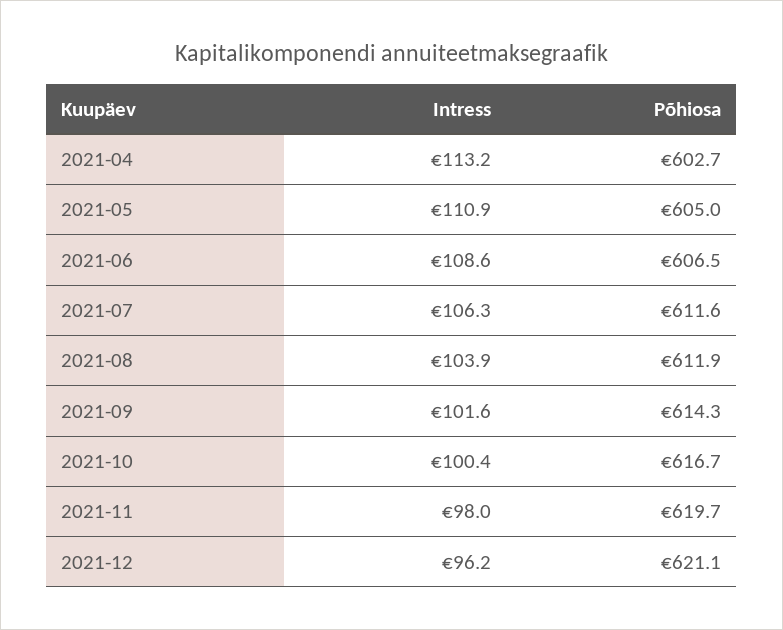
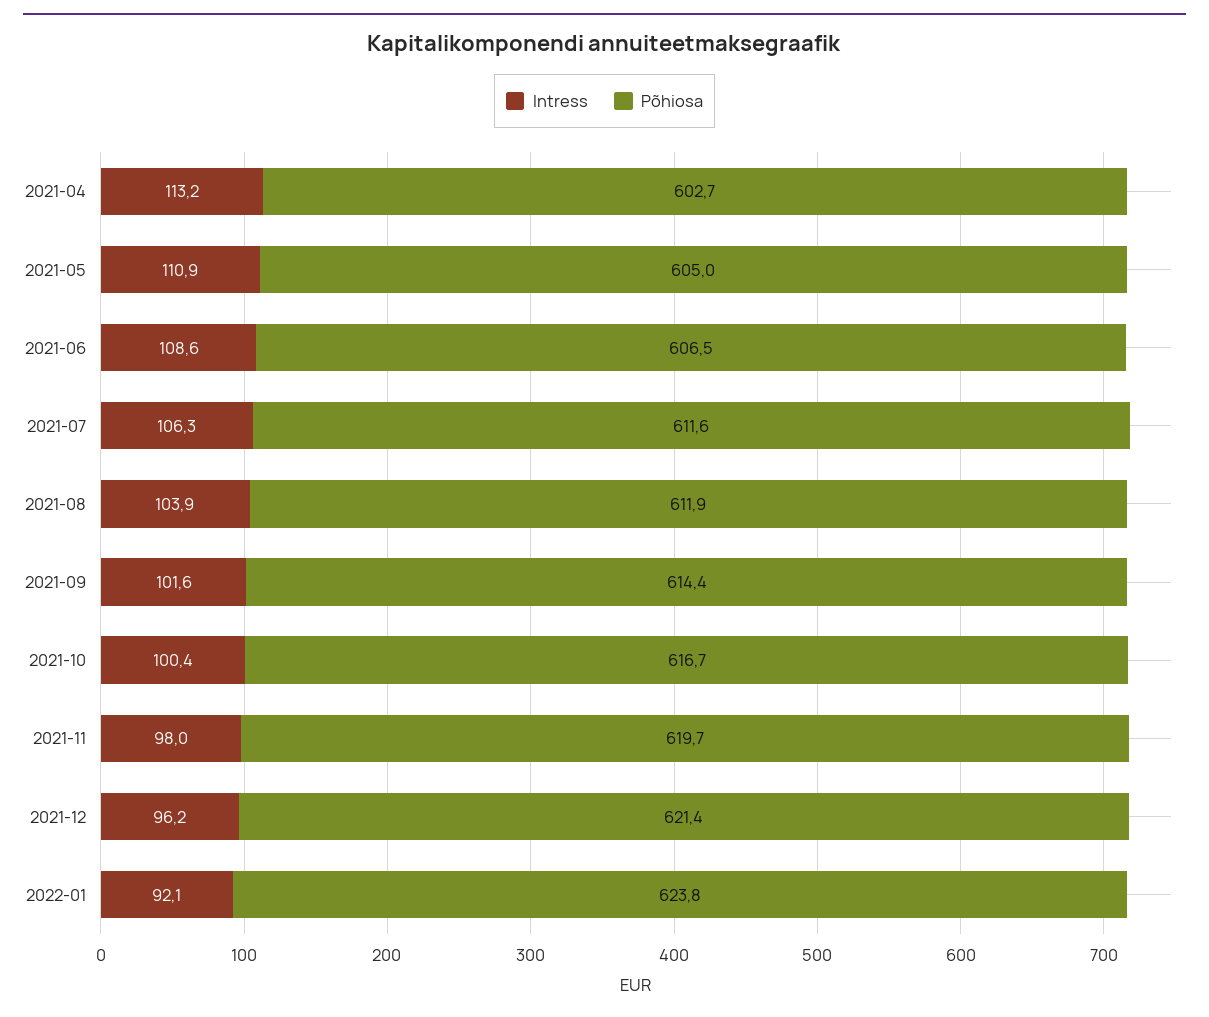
Põhiosa, 2021-09: 614.3 -> 614.4
Põhiosa, 2021-12: 621.1 -> 621.4
Intress, 2022-01: none -> 92.1
Põhiosa, 2022-01: none -> 623.8

